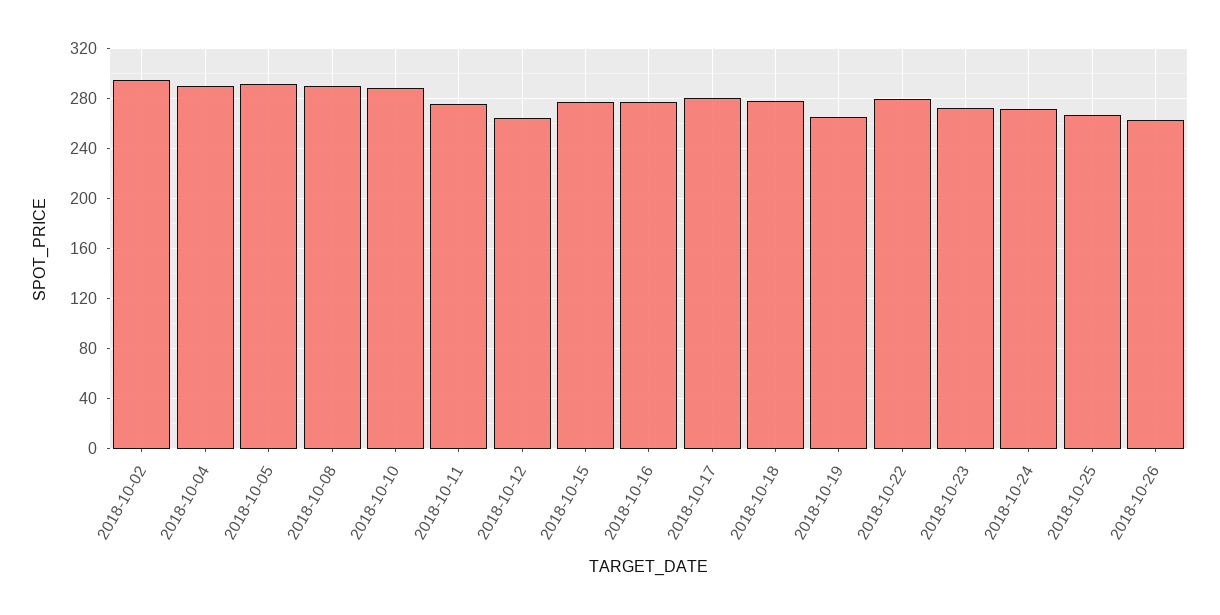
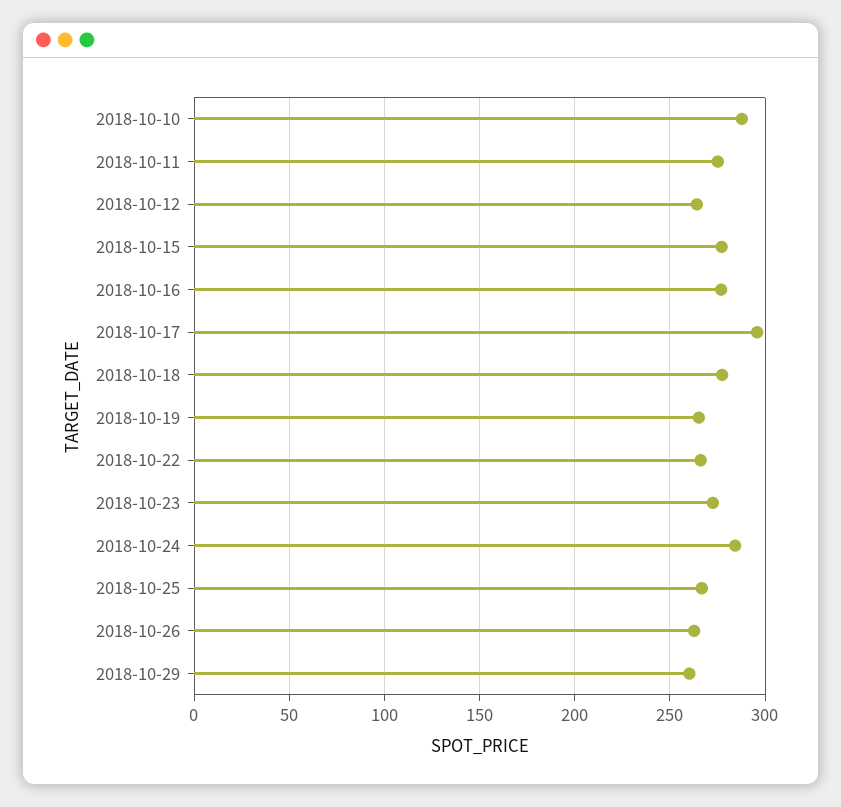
2018-10-02: 295 -> none
2018-10-04: 290 -> none
2018-10-05: 290 -> none
2018-10-08: 290 -> none
2018-10-17: 280 -> 295
2018-10-22: 280 -> 265
2018-10-24: 270 -> 285
2018-10-29: none -> 260

